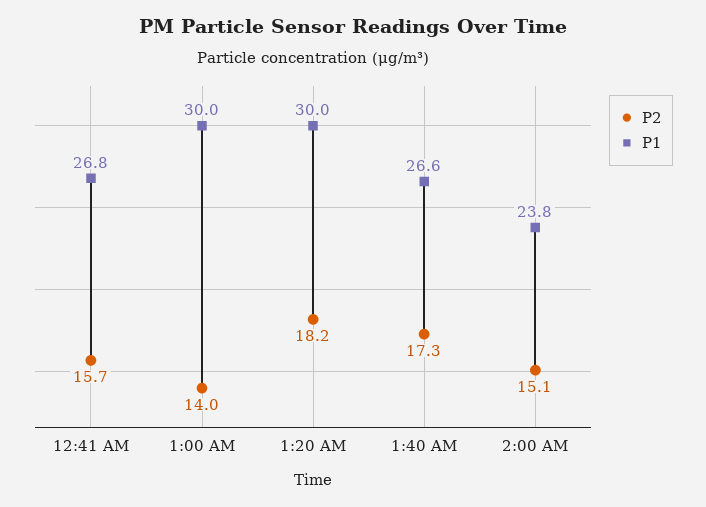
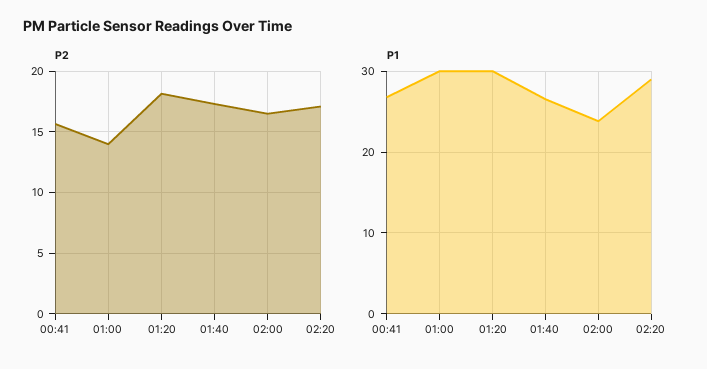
P2, 2:00 AM: 15.1 -> 16.5
P2, 02:20: none -> 17
P1, 02:20: none -> 29

